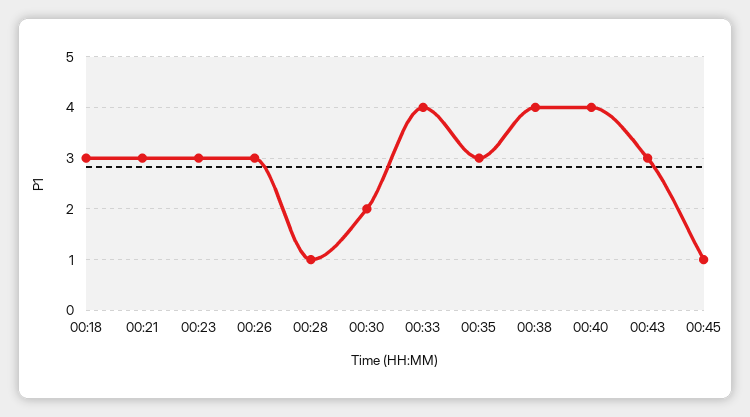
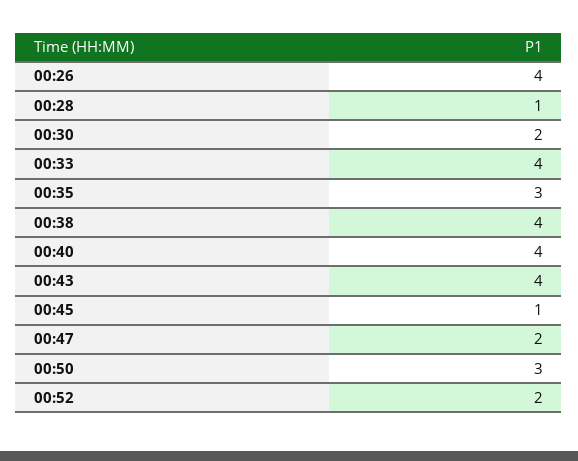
00:18: 3 -> none
00:21: 3 -> none
00:23: 3 -> none
00:26: 3 -> 4
00:43: 3 -> 4
00:47: none -> 2
00:50: none -> 3
00:52: none -> 2

